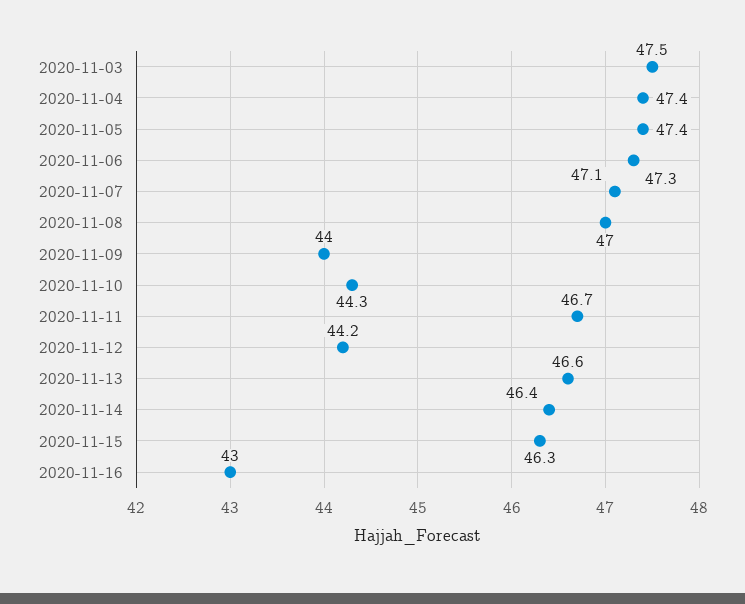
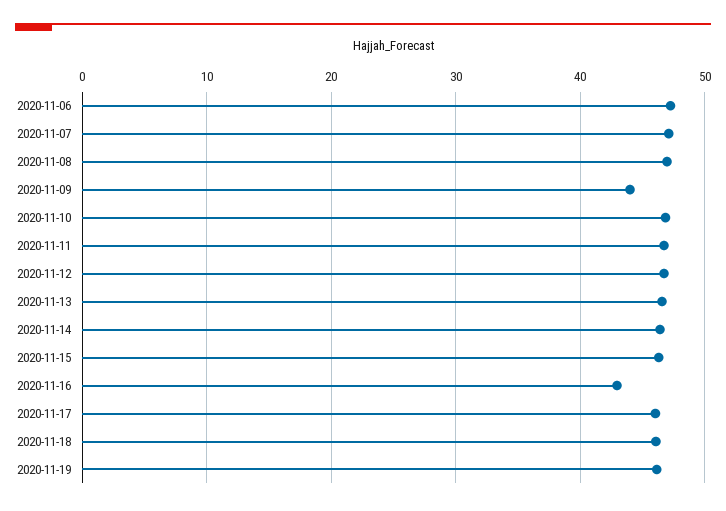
2020-11-03: 47.5 -> none
2020-11-04: 47.4 -> none
2020-11-05: 47.4 -> none
2020-11-10: 44.3 -> 47
2020-11-12: 44.2 -> 47
2020-11-17: none -> 46
2020-11-18: none -> 46
2020-11-19: none -> 46

